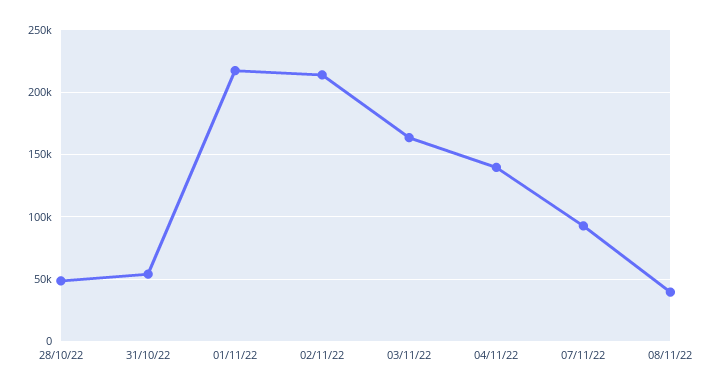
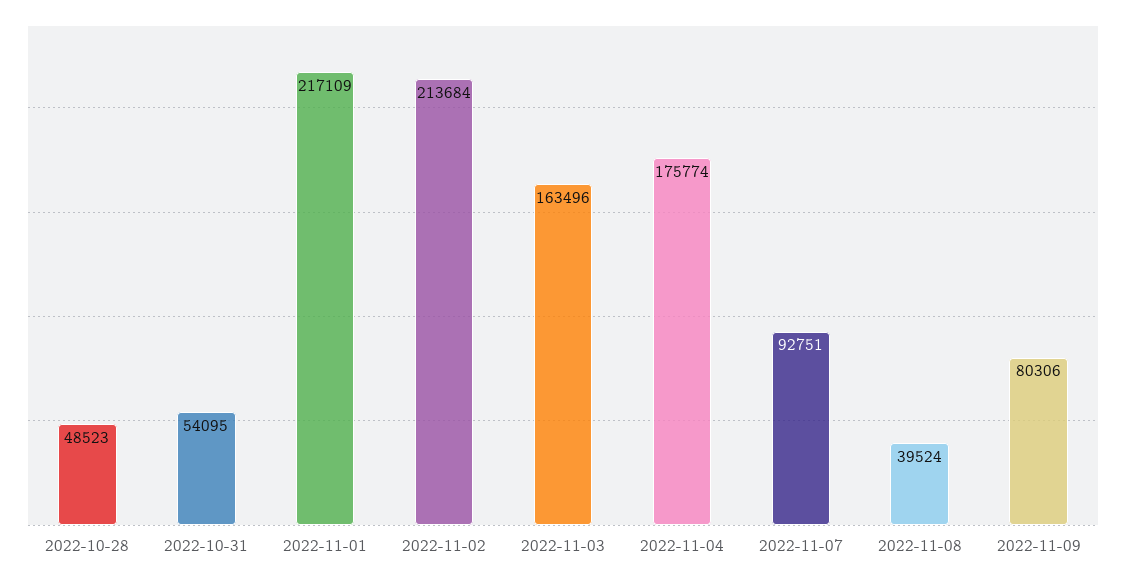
04/11/22: 140000 -> 175774
2022-11-09: none -> 80306

